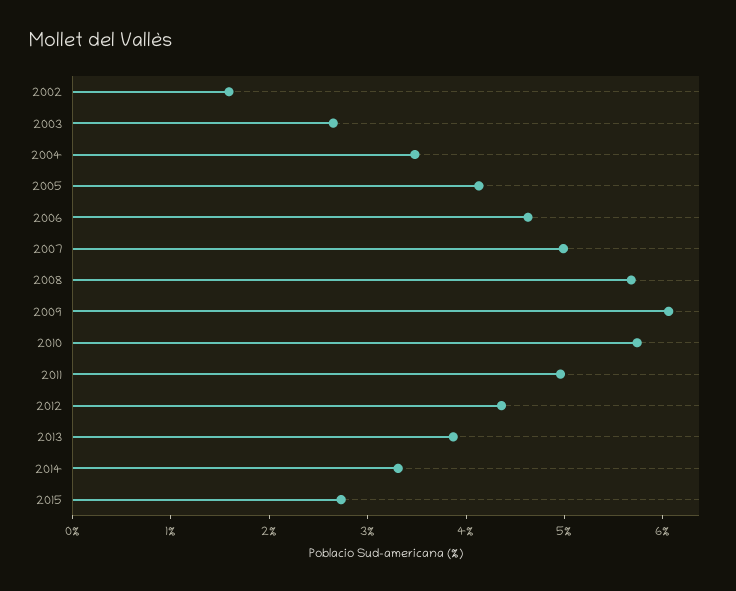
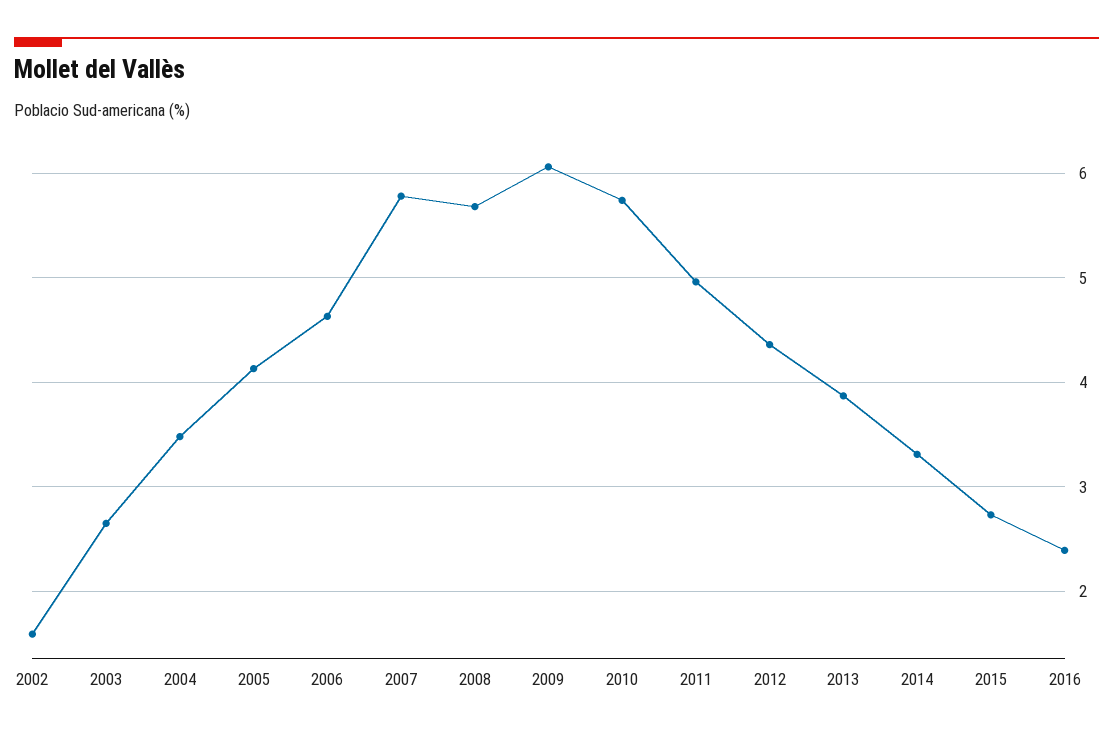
2007: 5 -> 5.8
2016: none -> 2.4

